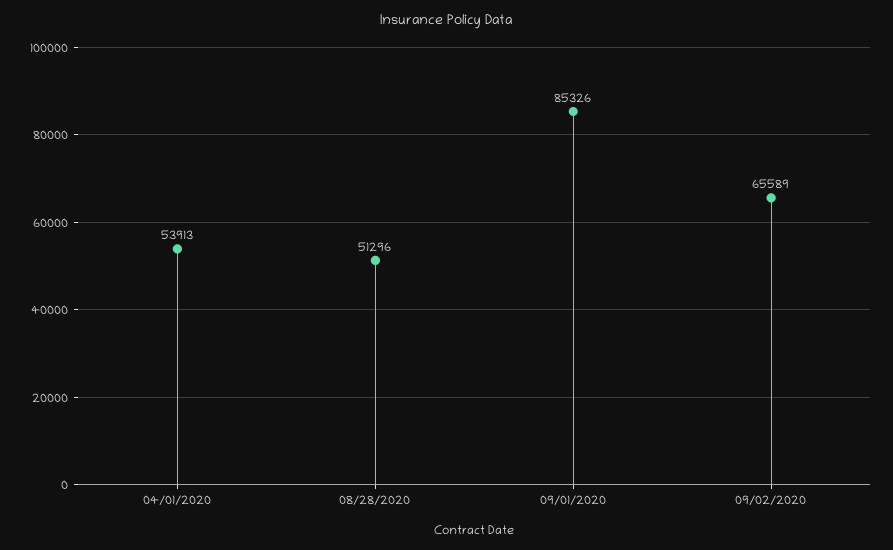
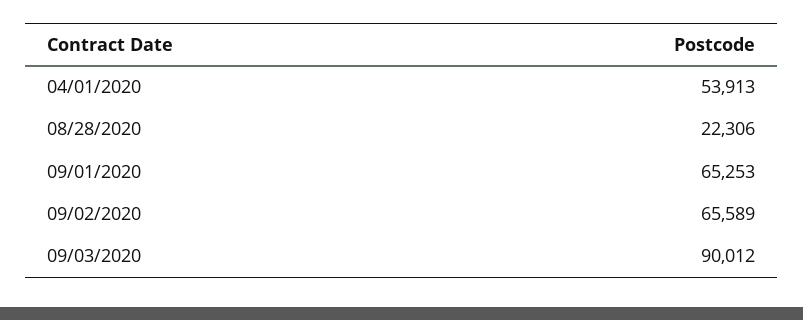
08/28/2020: 51296 -> 22306
09/01/2020: 85326 -> 65253
09/03/2020: none -> 90012

